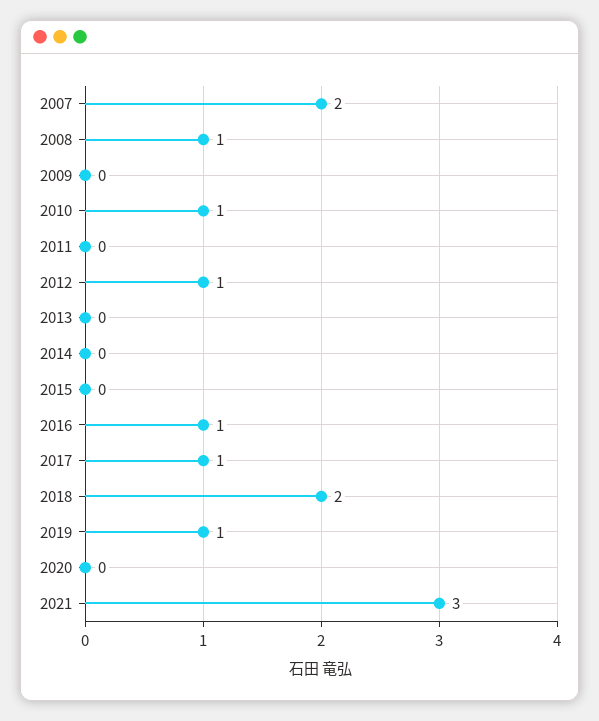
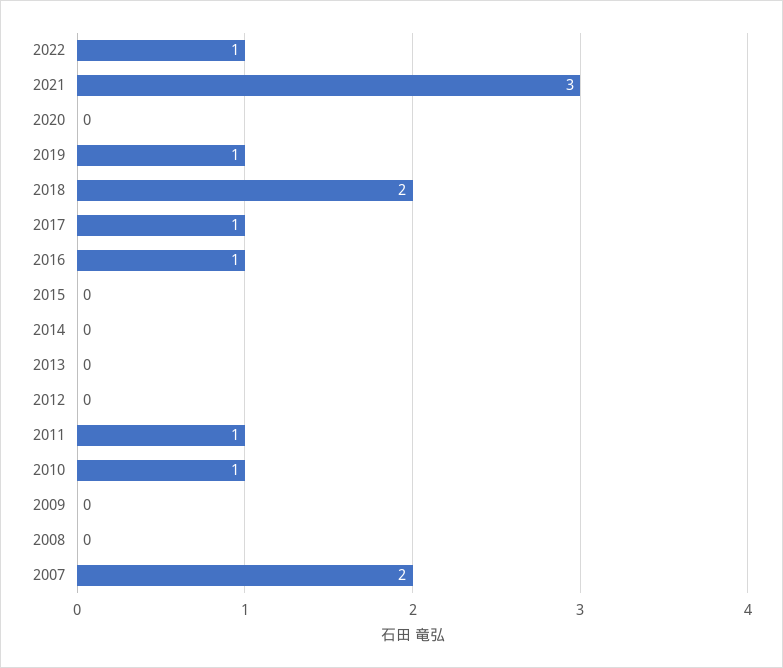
2008: 1 -> 0
2011: 0 -> 1
2012: 1 -> 0
2022: none -> 1

